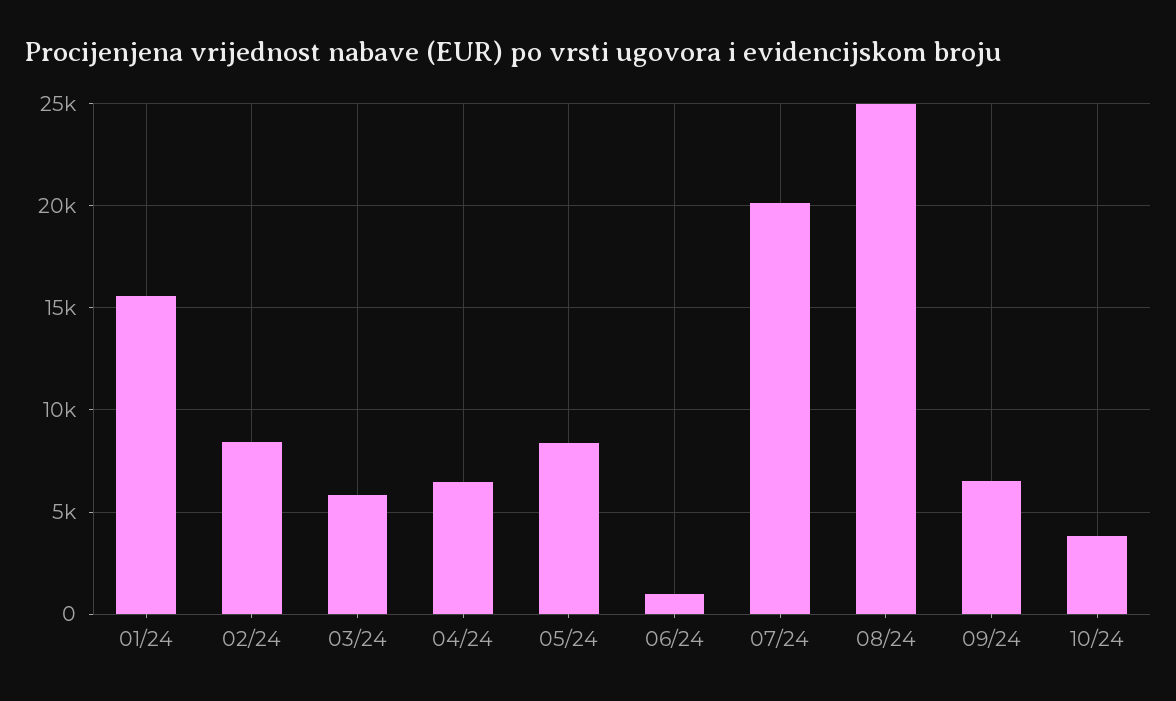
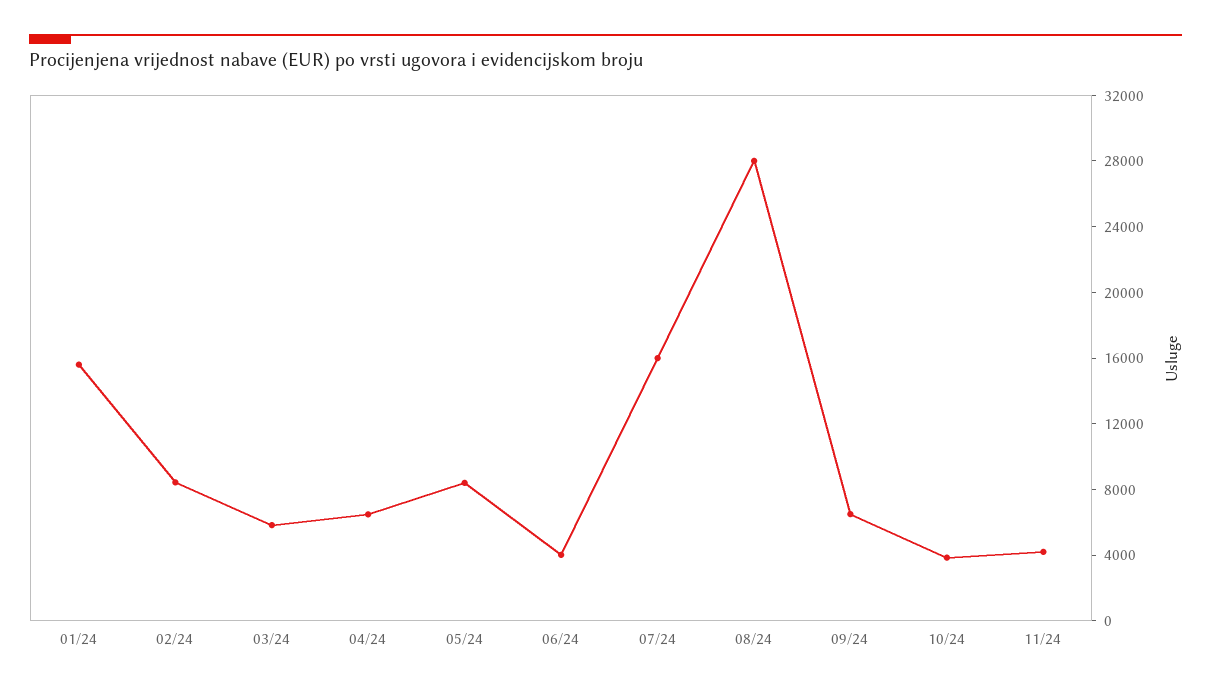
06/24: 1000 -> 4000
07/24: 20000 -> 16000
08/24: 25000 -> 28000
11/24: none -> 4000

